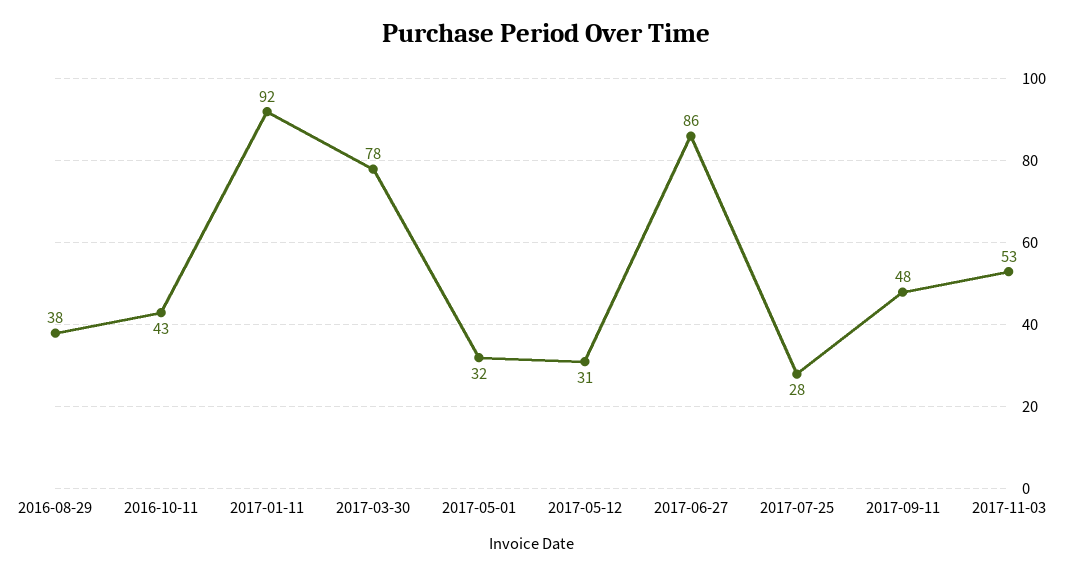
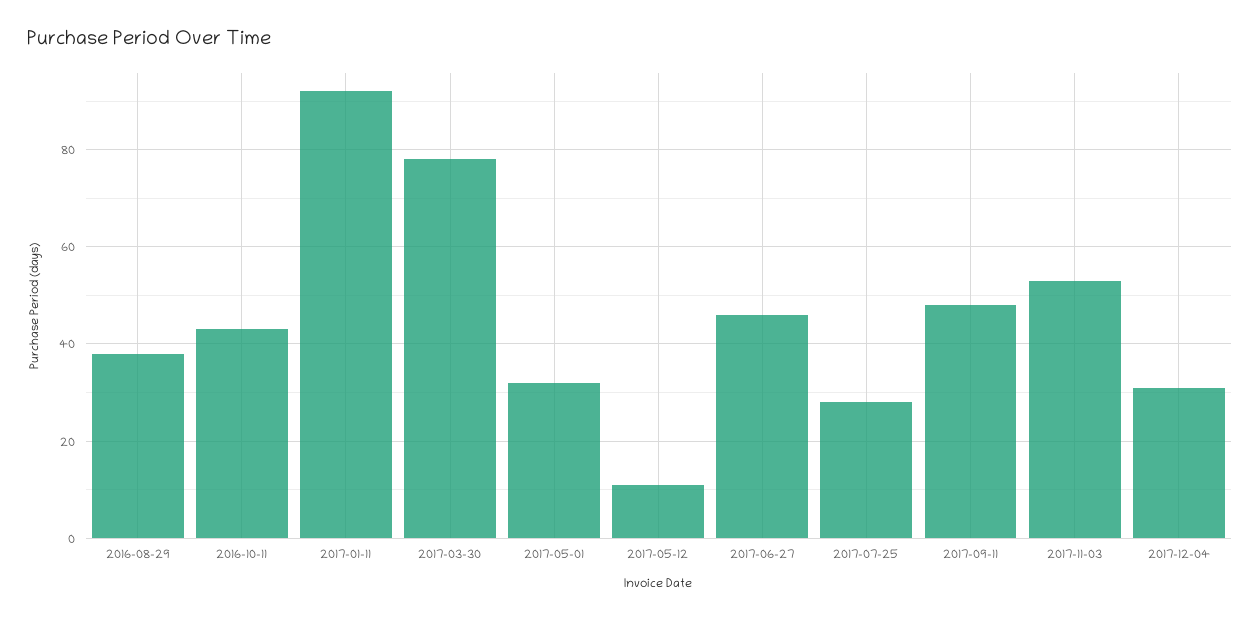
2017-05-12: 31 -> 10
2017-06-27: 86 -> 45
2017-12-04: none -> 30

